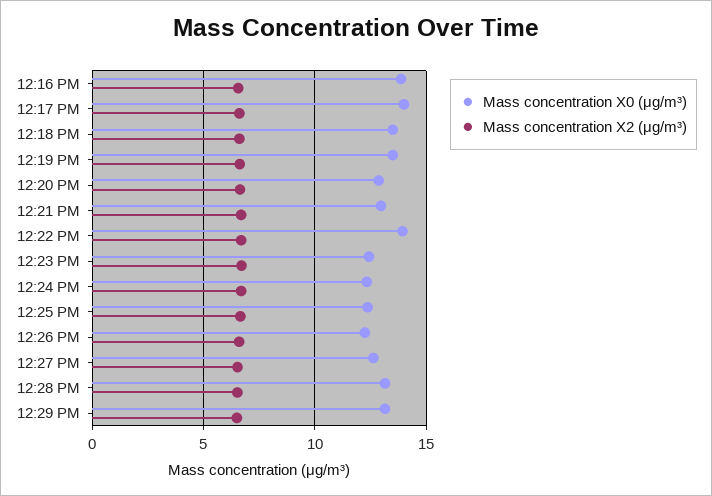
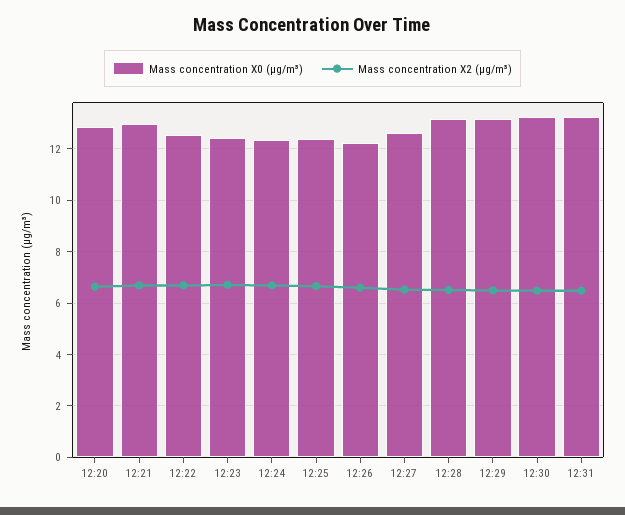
Mass concentration X0 (μg/m³), 12:16 PM: 14 -> none
Mass concentration X2 (μg/m³), 12:16 PM: 6.5 -> none
Mass concentration X0 (μg/m³), 12:17 PM: 14 -> none
Mass concentration X2 (μg/m³), 12:17 PM: 6.5 -> none
Mass concentration X0 (μg/m³), 12:18 PM: 13.5 -> none
Mass concentration X2 (μg/m³), 12:18 PM: 6.5 -> none
Mass concentration X0 (μg/m³), 12:19 PM: 13.5 -> none
Mass concentration X2 (μg/m³), 12:19 PM: 6.5 -> none
Mass concentration X0 (μg/m³), 12:22 PM: 14 -> 12.5
Mass concentration X0 (μg/m³), 12:30: none -> 13.25
Mass concentration X2 (μg/m³), 12:30: none -> 6.5
Mass concentration X0 (μg/m³), 12:31: none -> 13.25
Mass concentration X2 (μg/m³), 12:31: none -> 6.5

